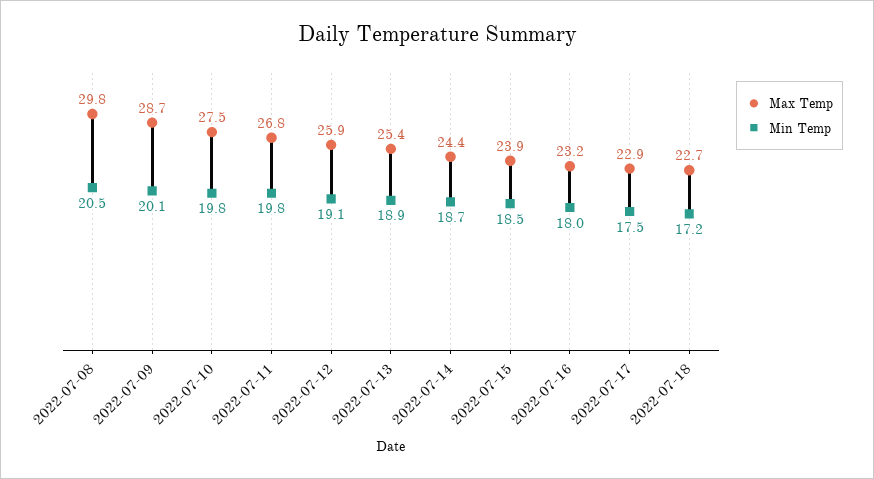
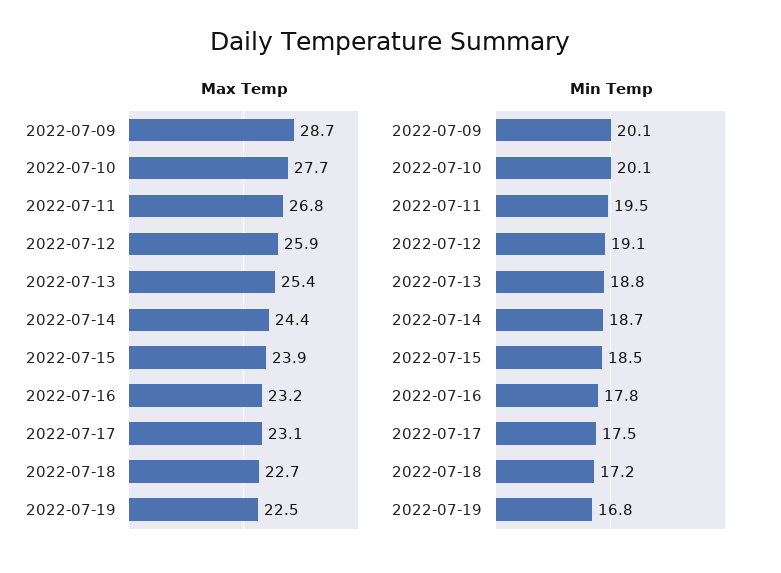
Max Temp, 2022-07-08: 29.8 -> none
Min Temp, 2022-07-08: 20.5 -> none
Max Temp, 2022-07-10: 27.5 -> 27.7
Min Temp, 2022-07-10: 19.8 -> 20.1
Min Temp, 2022-07-11: 19.8 -> 19.5
Min Temp, 2022-07-13: 18.9 -> 18.8
Min Temp, 2022-07-16: 18 -> 17.8
Max Temp, 2022-07-17: 22.9 -> 23.1
Max Temp, 2022-07-19: none -> 22.5
Min Temp, 2022-07-19: none -> 16.8

